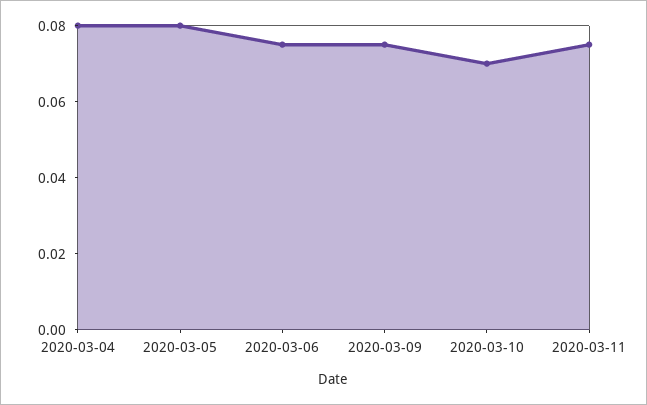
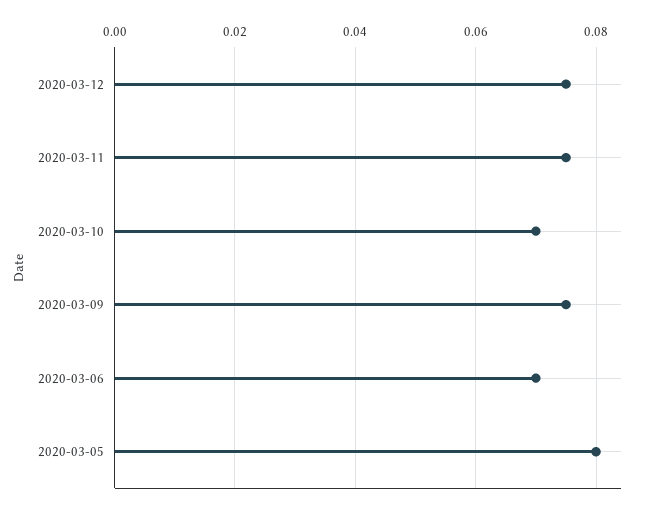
2020-03-04: 0.08 -> none
2020-03-06: 0.075 -> 0.07
2020-03-12: none -> 0.075

